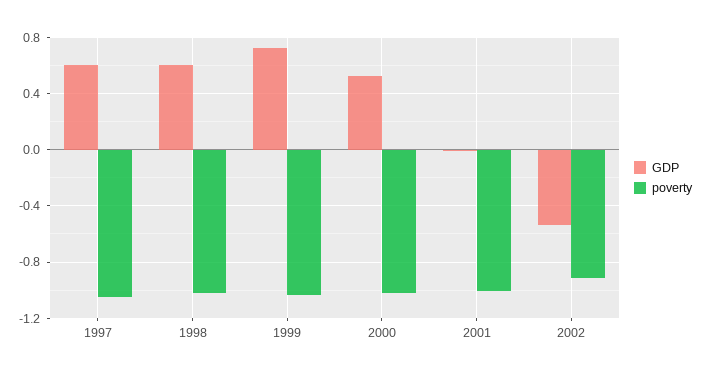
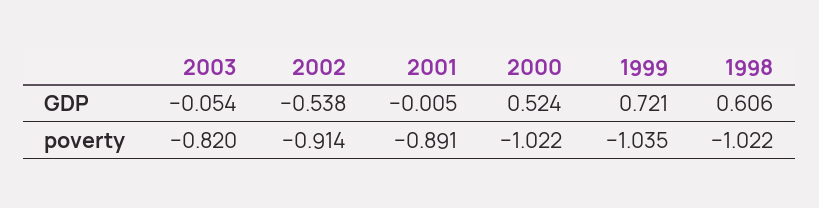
GDP, 1997: 0.6 -> none
poverty, 1997: -1.05 -> none
poverty, 2001: -1 -> -0.891
GDP, 2003: none -> -0.054
poverty, 2003: none -> -0.82

